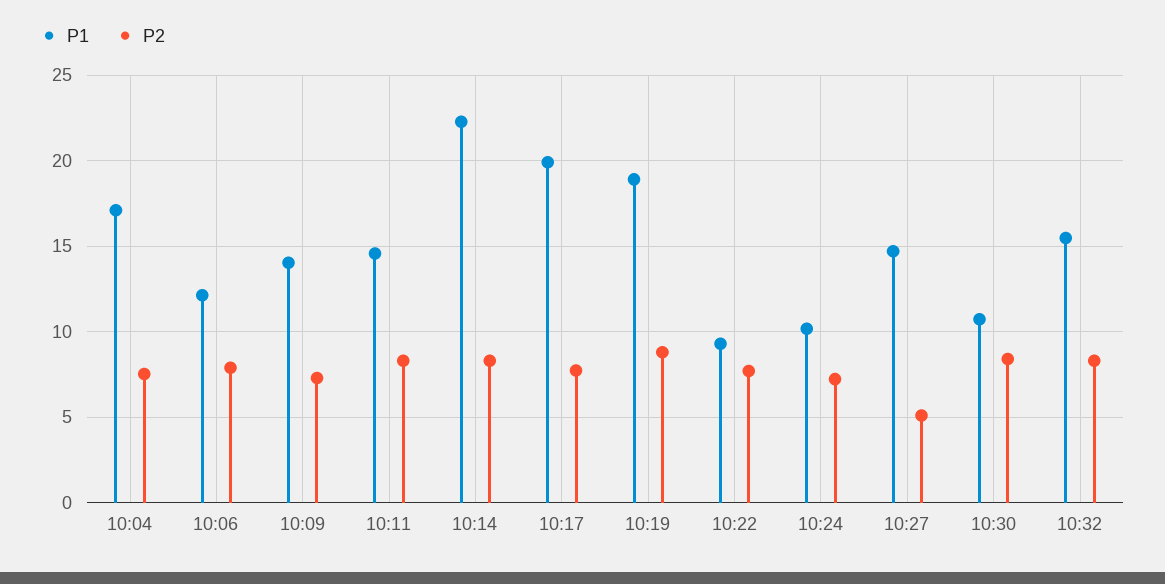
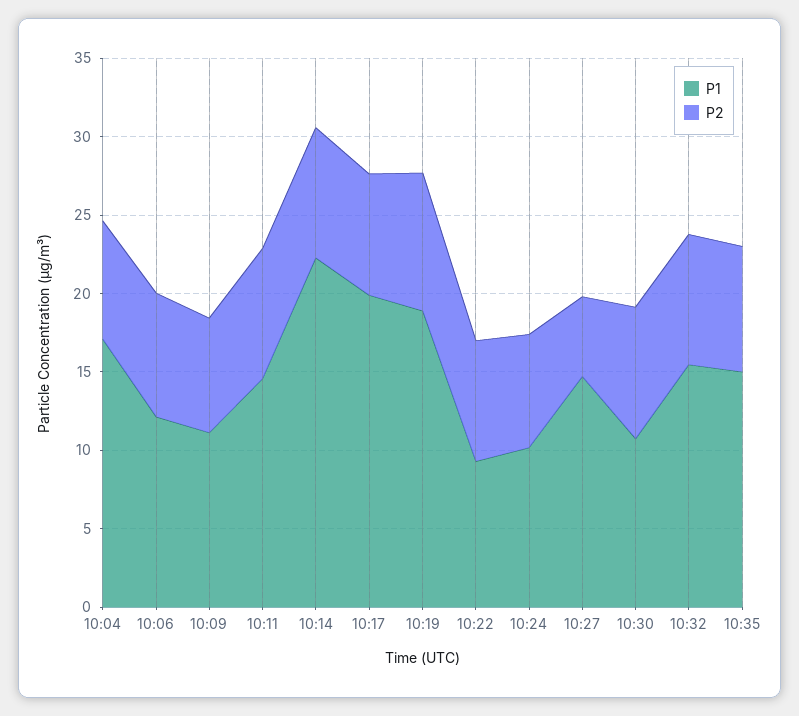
P1, 10:09: 14 -> 11
P1, 10:35: none -> 15
P2, 10:35: none -> 8

